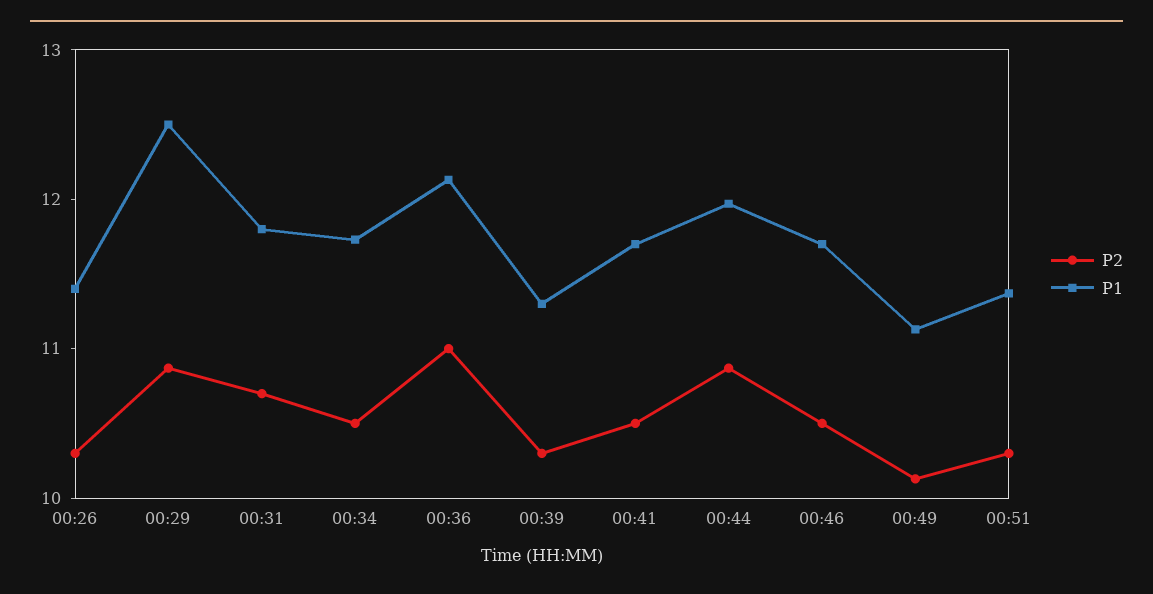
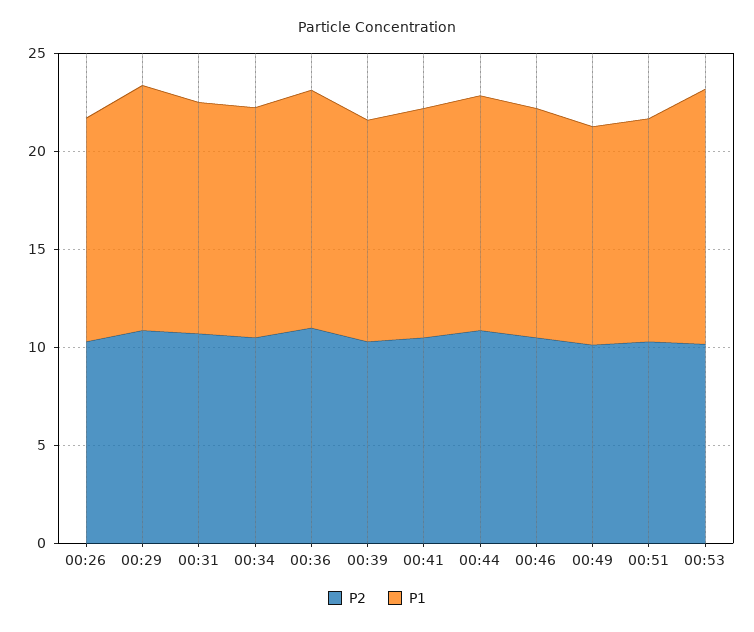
P2, 00:53: none -> 10
P1, 00:53: none -> 13

